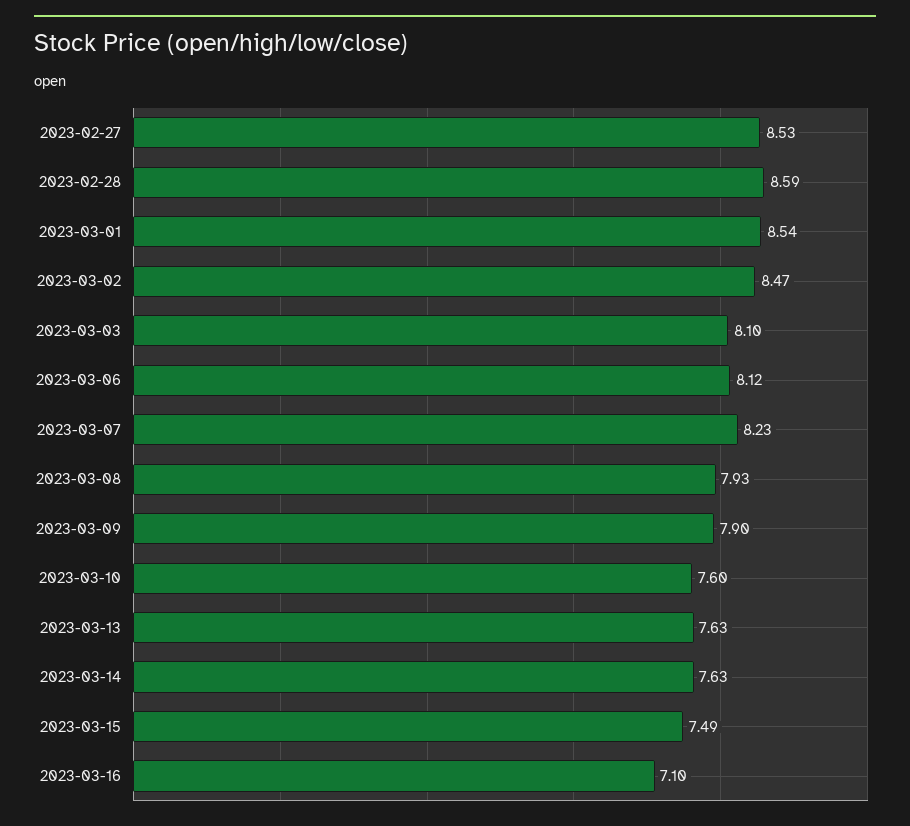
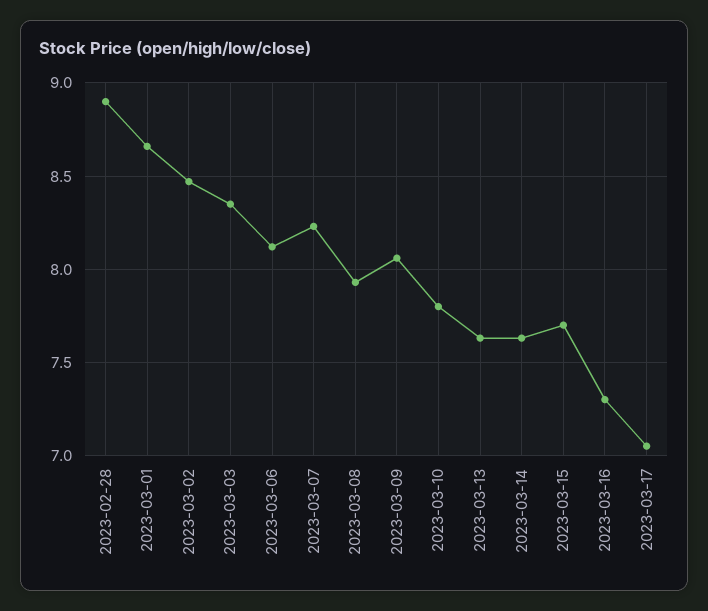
2023-02-27: 8.53 -> none
2023-02-28: 8.59 -> 8.9
2023-03-01: 8.54 -> 8.65
2023-03-03: 8.1 -> 8.35
2023-03-09: 7.9 -> 8.05
2023-03-10: 7.6 -> 7.8
2023-03-15: 7.49 -> 7.7
2023-03-16: 7.1 -> 7.3
2023-03-17: none -> 7.05

